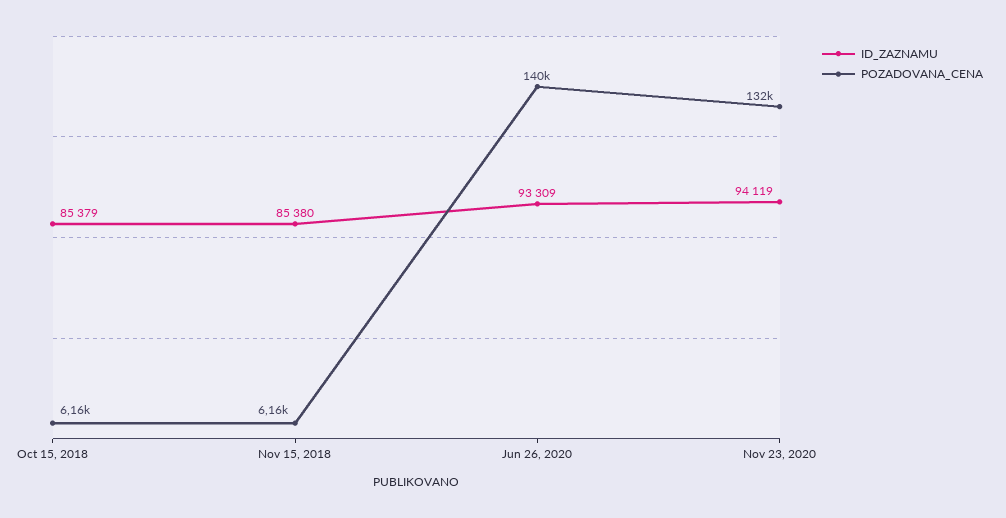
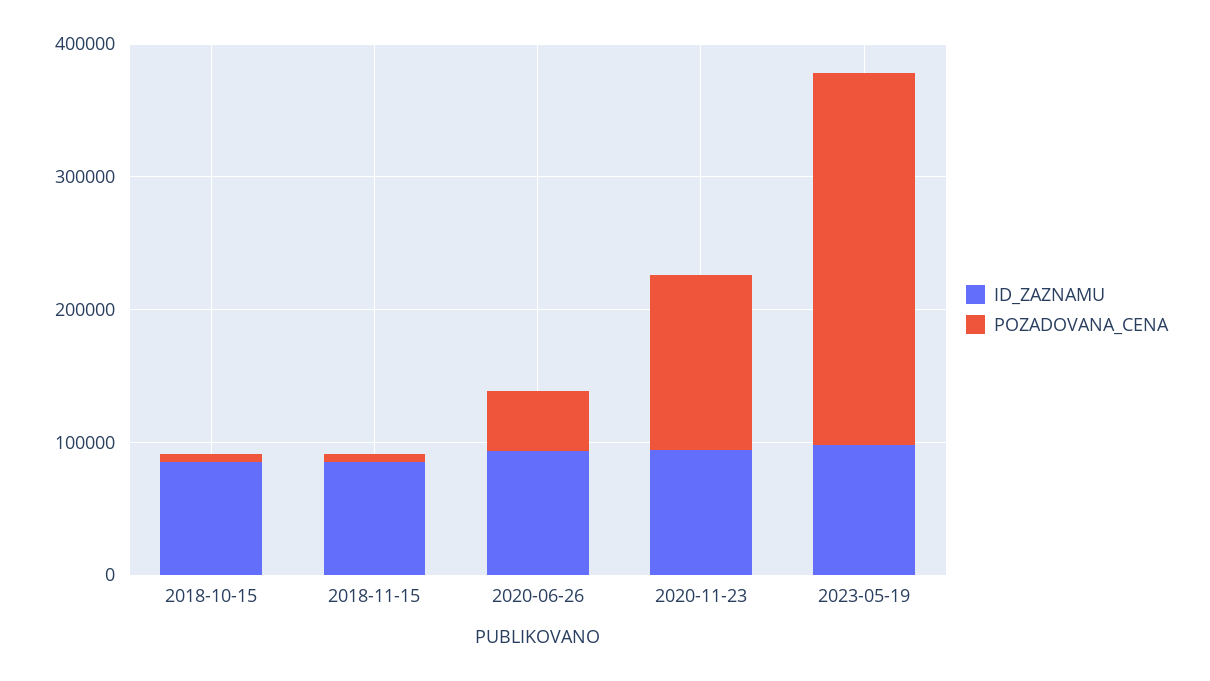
POZADOVANA_CENA, Jun 26, 2020: 140000 -> 40000
ID_ZAZNAMU, 2023-05-19: none -> 100000
POZADOVANA_CENA, 2023-05-19: none -> 280000

